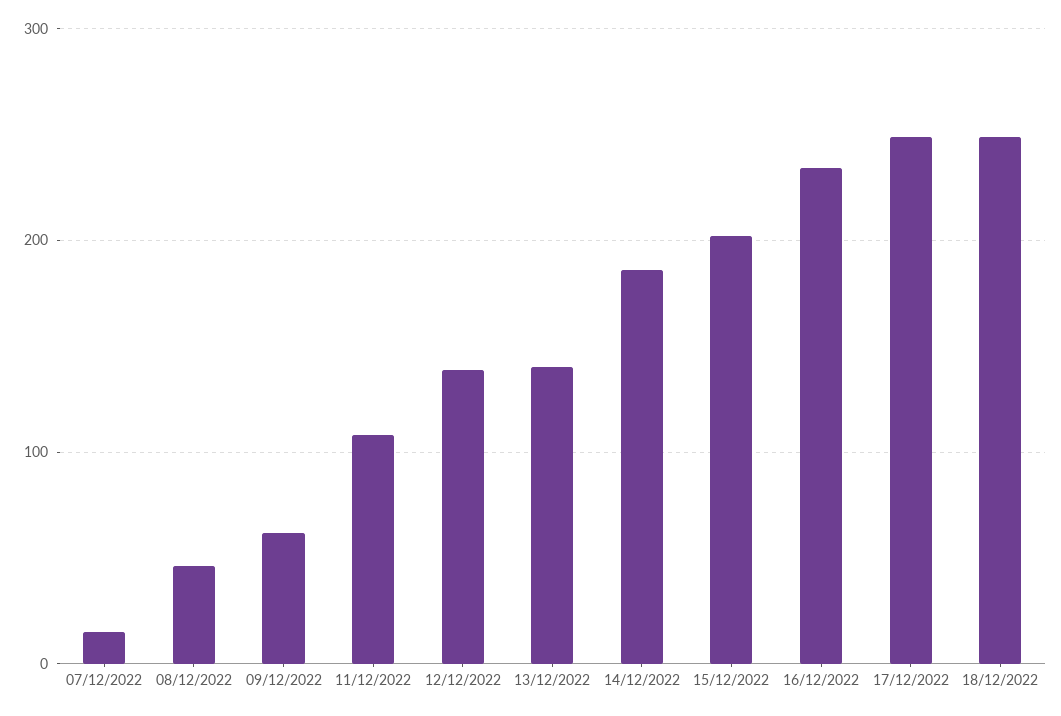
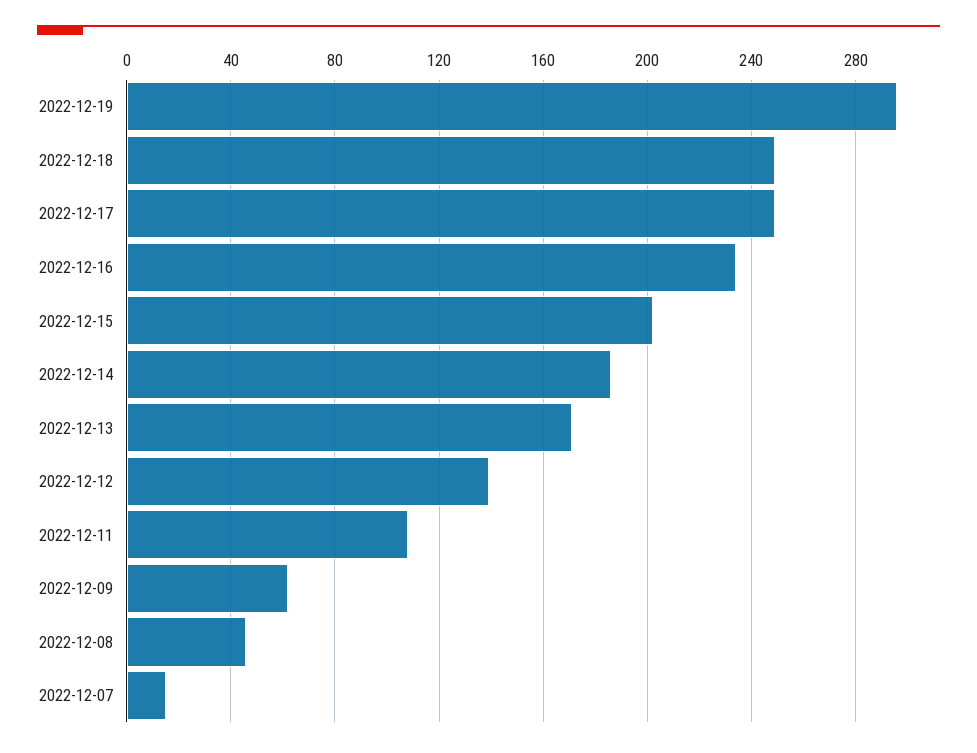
13/12/2022: 140 -> 170
2022-12-19: none -> 295

